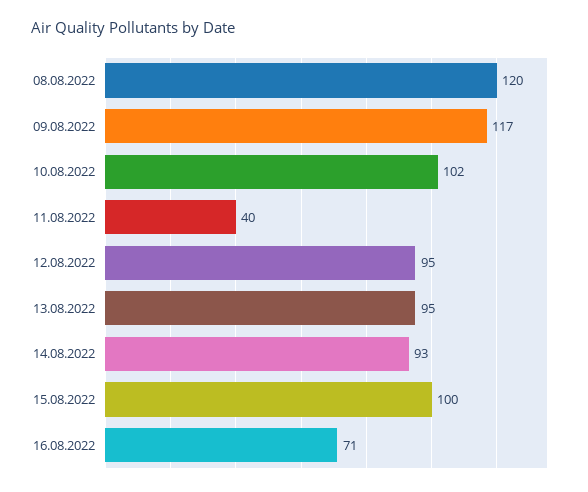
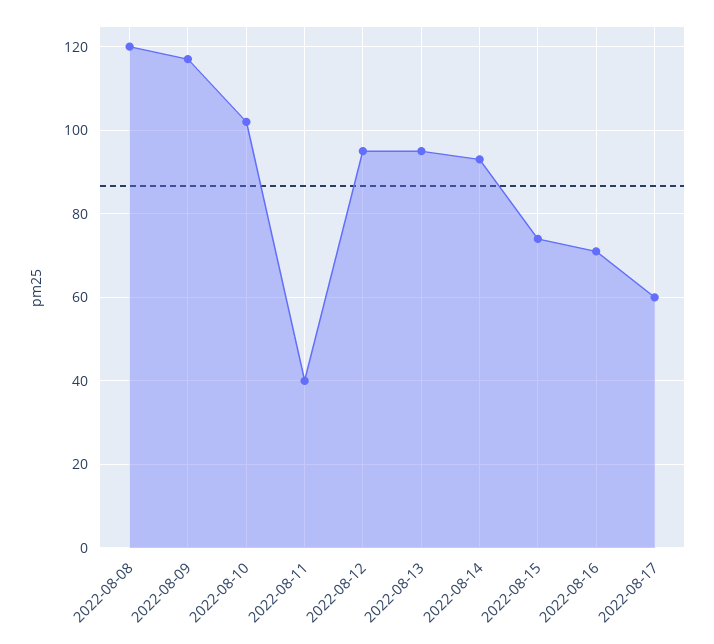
15.08.2022: 100 -> 75
2022-08-17: none -> 60

